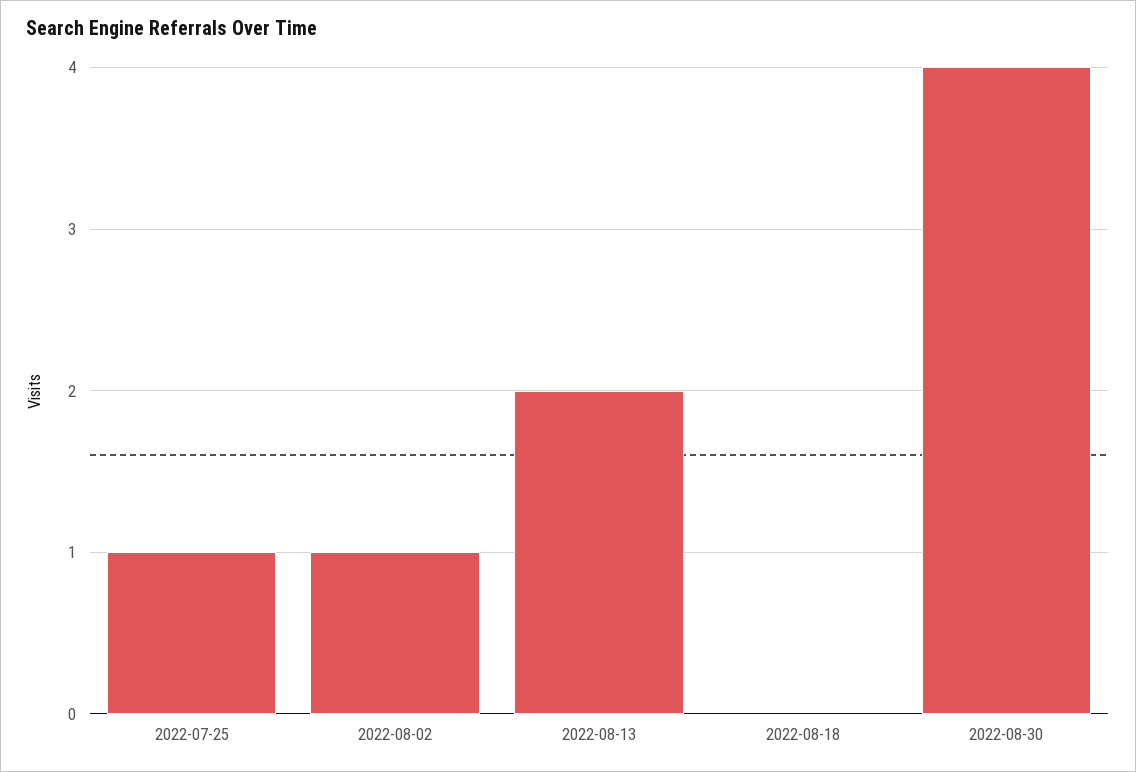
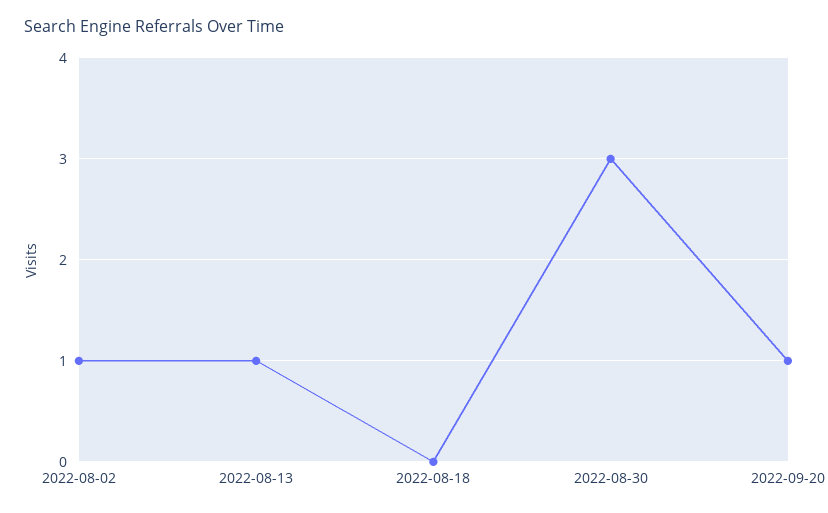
2022-07-25: 1 -> none
2022-08-13: 2 -> 1
2022-08-30: 4 -> 3
2022-09-20: none -> 1

